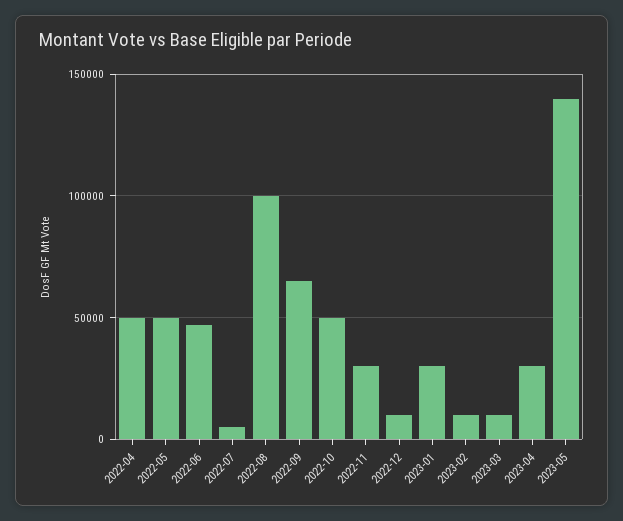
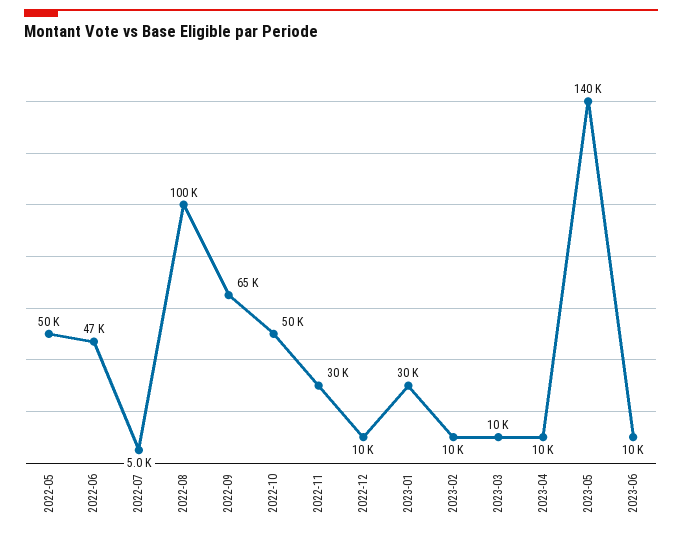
2022-04: 50000 -> none
2023-04: 30000 -> 10000
2023-06: none -> 10000

